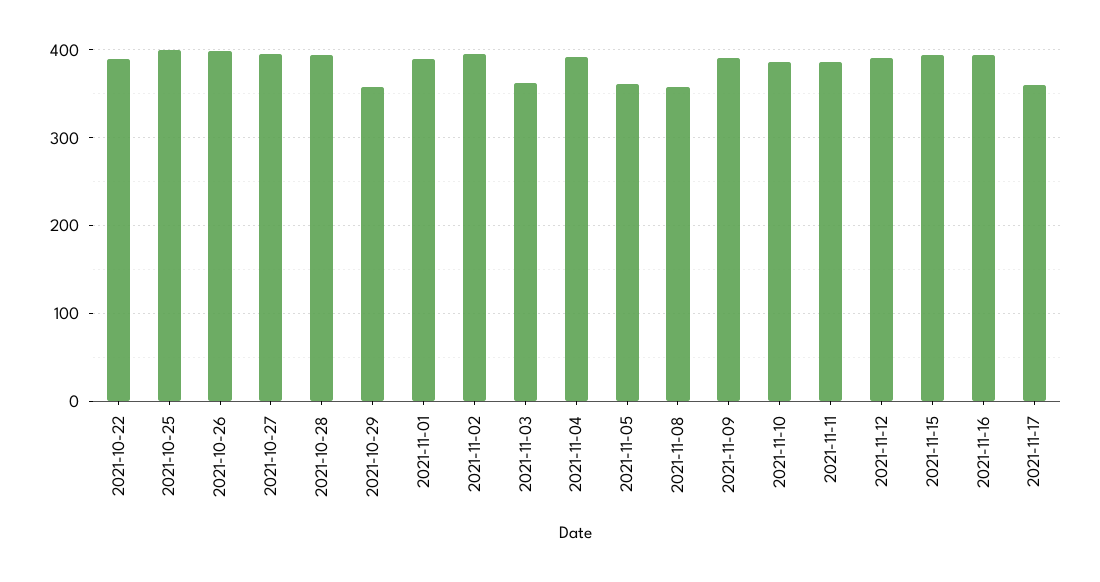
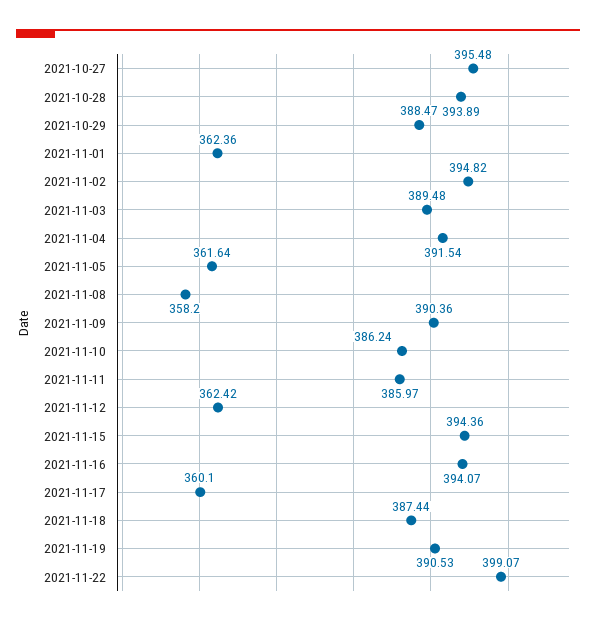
2021-10-22: 390 -> none
2021-10-25: 400 -> none
2021-10-26: 400 -> none
2021-10-29: 360 -> 388.47
2021-11-01: 390 -> 362.36
2021-11-03: 360 -> 389.48
2021-11-12: 390 -> 362.42
2021-11-18: none -> 387.44
2021-11-19: none -> 390.53
2021-11-22: none -> 399.07

